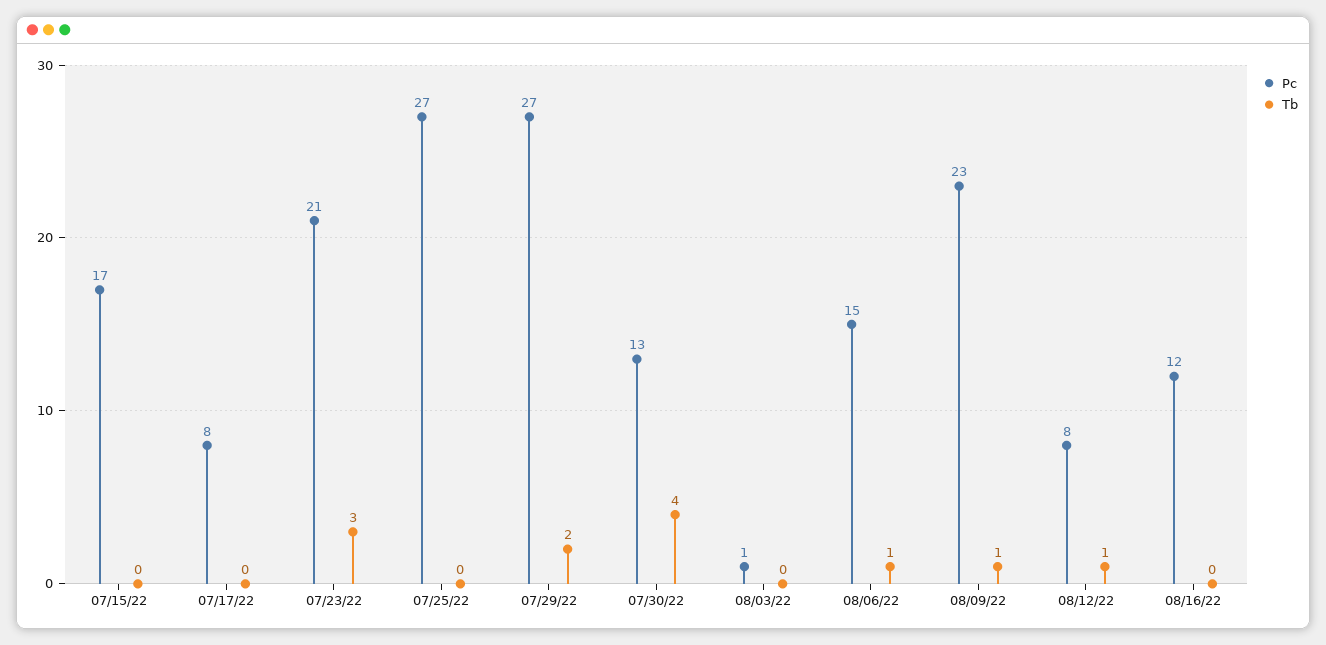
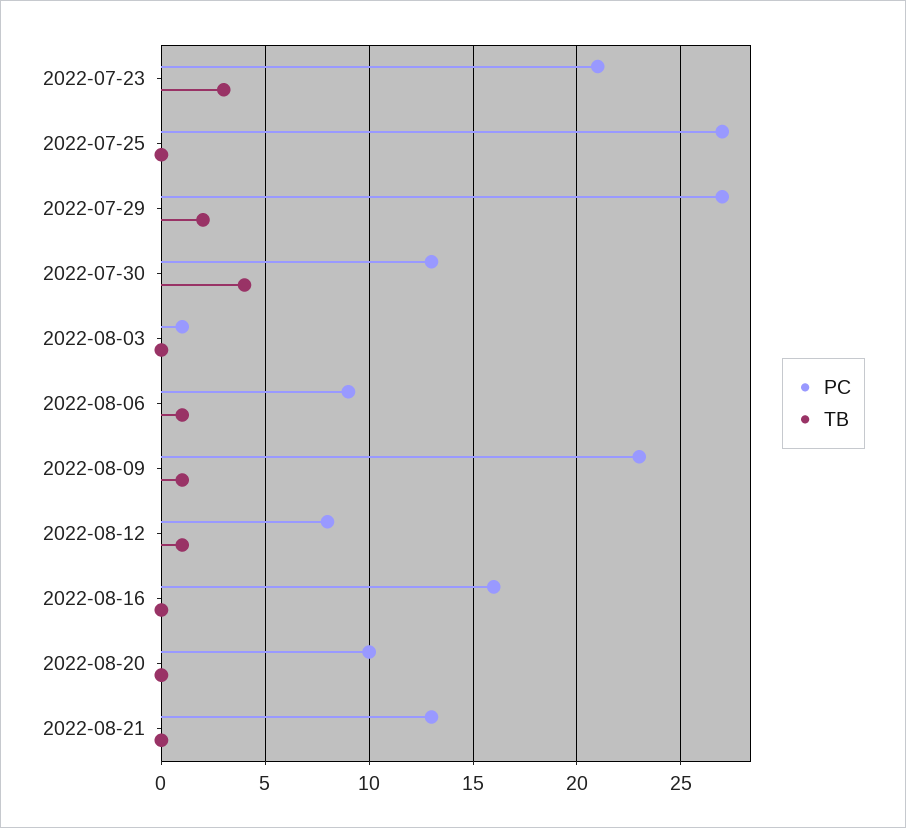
Pc, 07/15/22: 17 -> none
Tb, 07/15/22: 0 -> none
Pc, 07/17/22: 8 -> none
Tb, 07/17/22: 0 -> none
Pc, 08/06/22: 15 -> 9
Pc, 08/16/22: 12 -> 16
Pc, 2022-08-20: none -> 10
Tb, 2022-08-20: none -> 0
Pc, 2022-08-21: none -> 13
Tb, 2022-08-21: none -> 0

